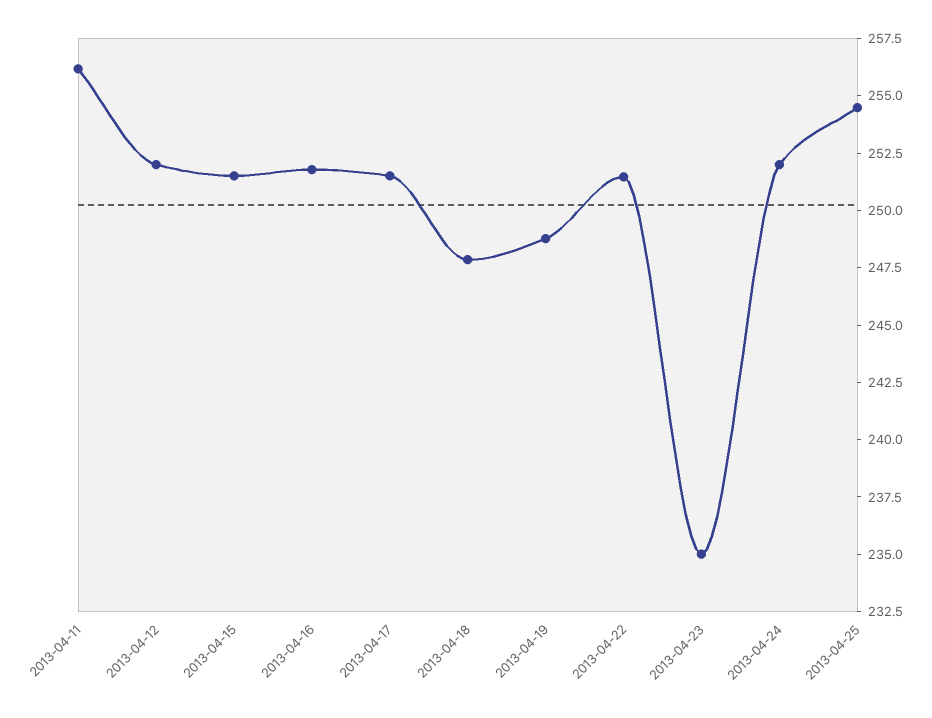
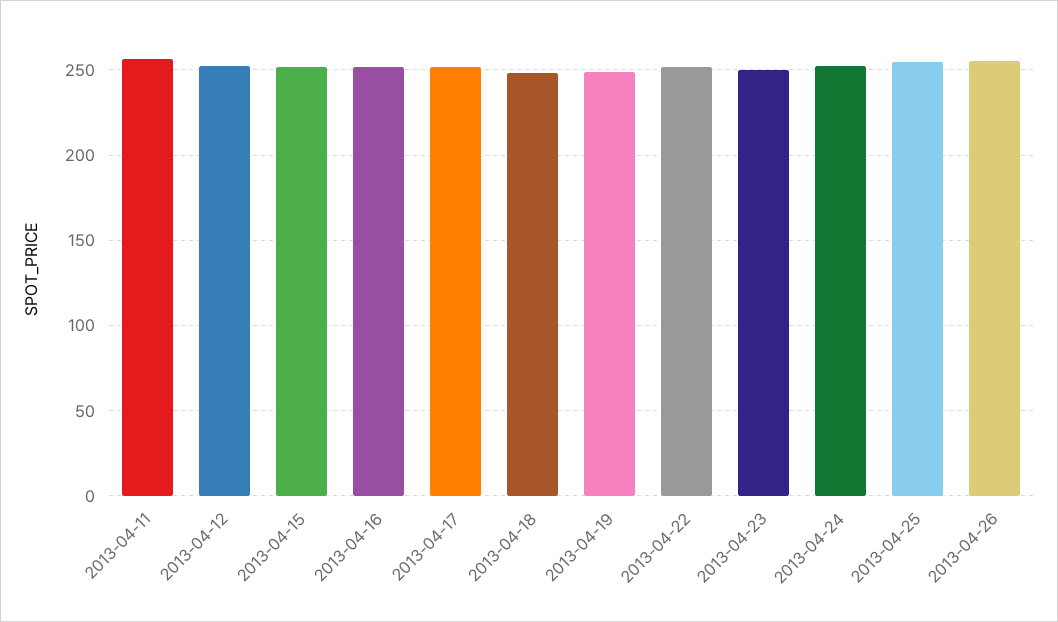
2013-04-23: 235 -> 250
2013-04-26: none -> 255

